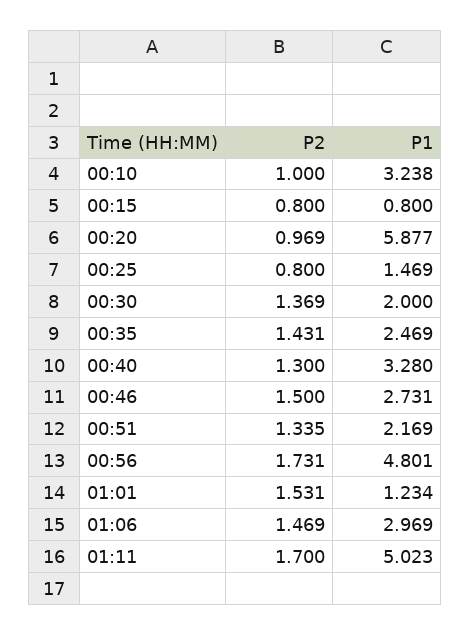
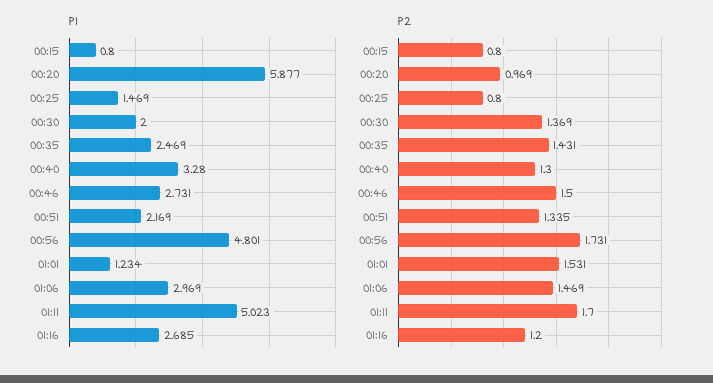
P2, 00:10: 1 -> none
P1, 00:10: 3.238 -> none
P1, 01:16: none -> 2.685
P2, 01:16: none -> 1.2

